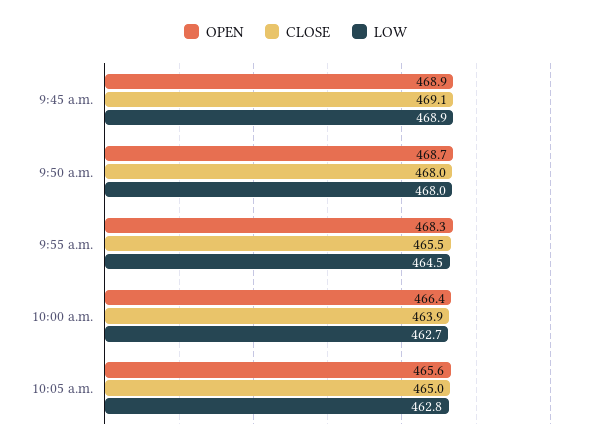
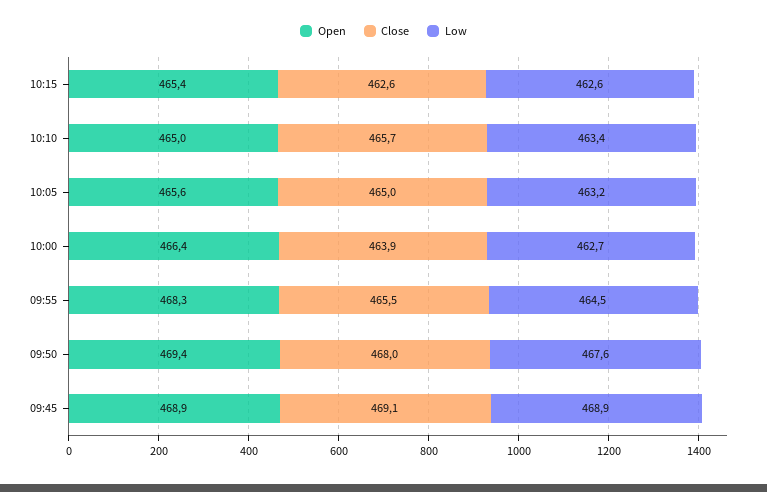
OPEN, 9:50 a.m.: 468.7 -> 469.4
LOW, 9:50 a.m.: 468 -> 467.6
LOW, 10:05 a.m.: 462.8 -> 463.2
OPEN, 10:15: none -> 465.4
CLOSE, 10:15: none -> 462.6
LOW, 10:15: none -> 462.6
OPEN, 10:10: none -> 465
CLOSE, 10:10: none -> 465.7
LOW, 10:10: none -> 463.4

